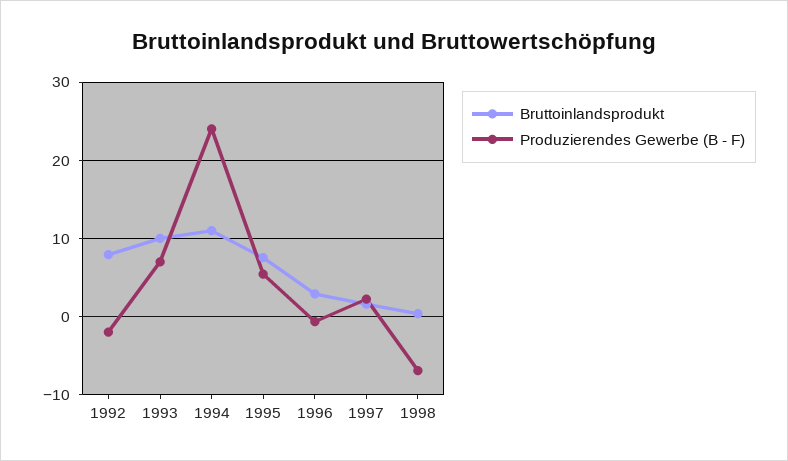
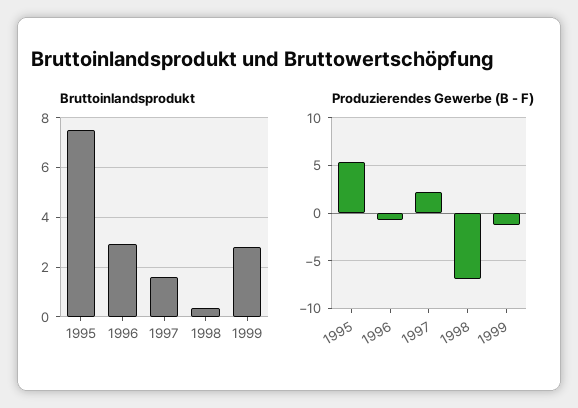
Bruttoinlandsprodukt, 1992: 8 -> none
Produzierendes Gewerbe (B - F), 1992: -2 -> none
Bruttoinlandsprodukt, 1993: 10 -> none
Produzierendes Gewerbe (B - F), 1993: 7 -> none
Bruttoinlandsprodukt, 1994: 11 -> none
Produzierendes Gewerbe (B - F), 1994: 24 -> none
Bruttoinlandsprodukt, 1999: none -> 2.75
Produzierendes Gewerbe (B - F), 1999: none -> -1

